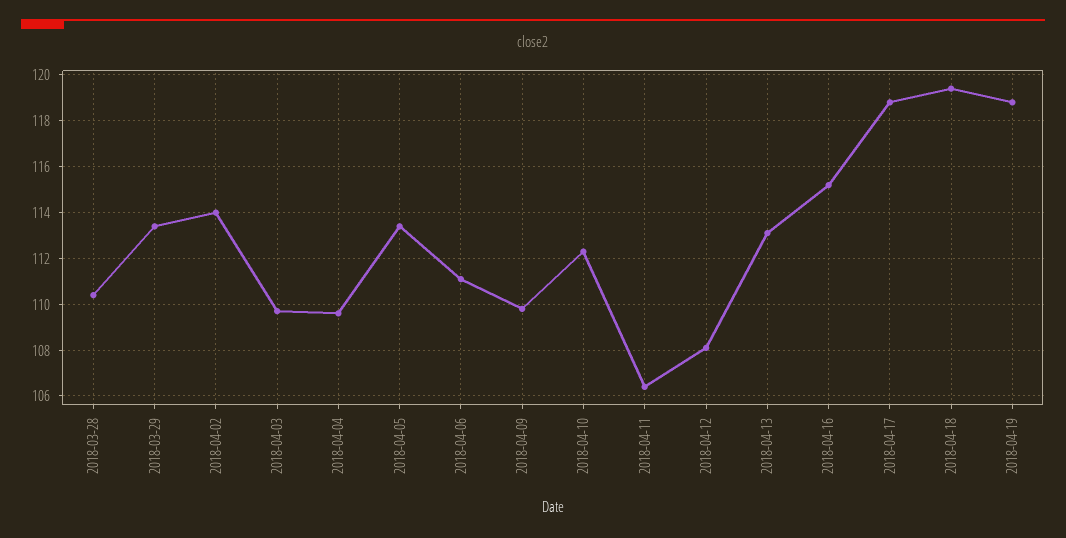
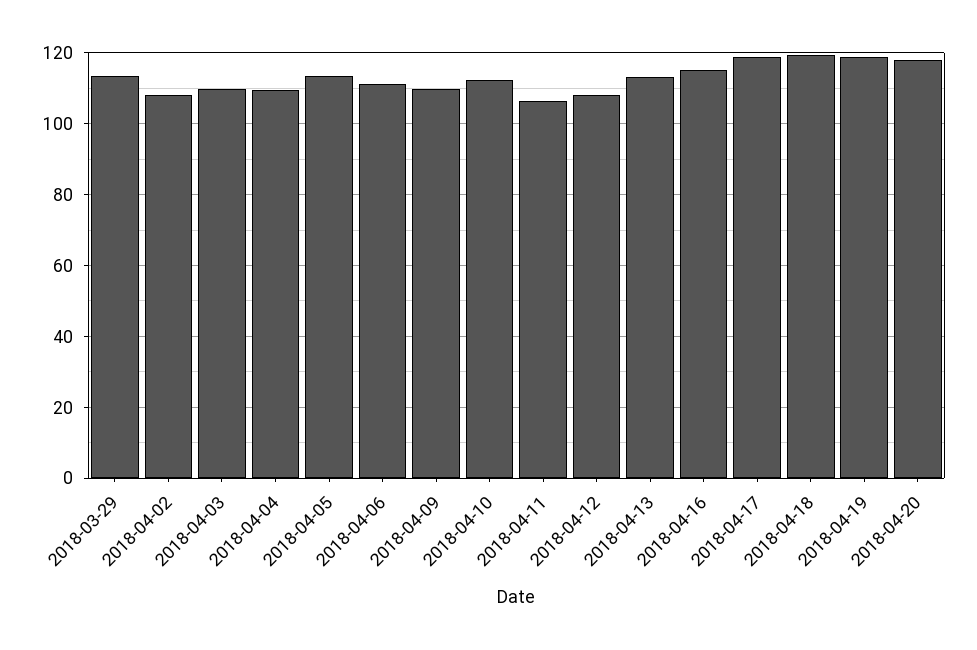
2018-03-28: 110.5 -> none
2018-04-02: 114 -> 108
2018-04-20: none -> 118

